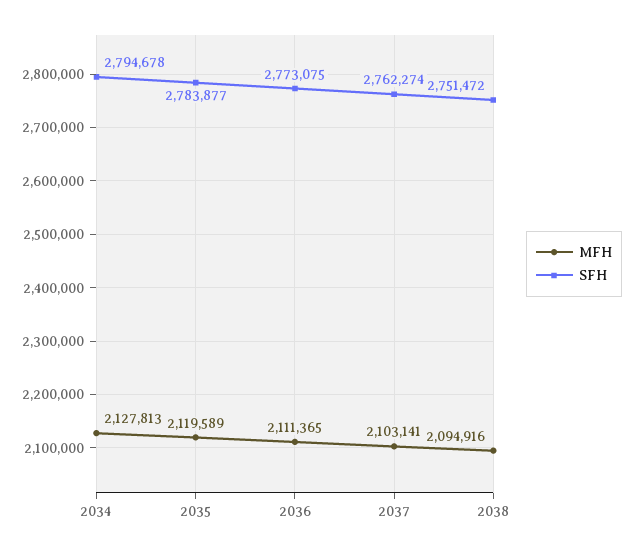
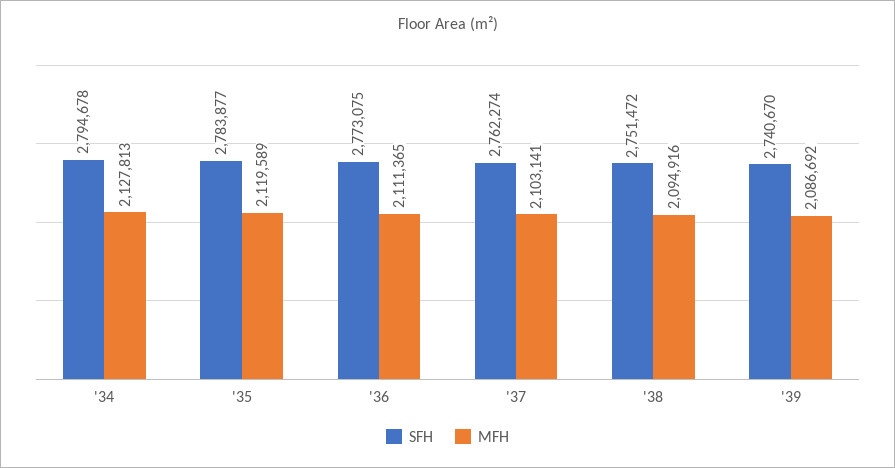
SFH, '39: none -> 2740670
MFH, '39: none -> 2086692

